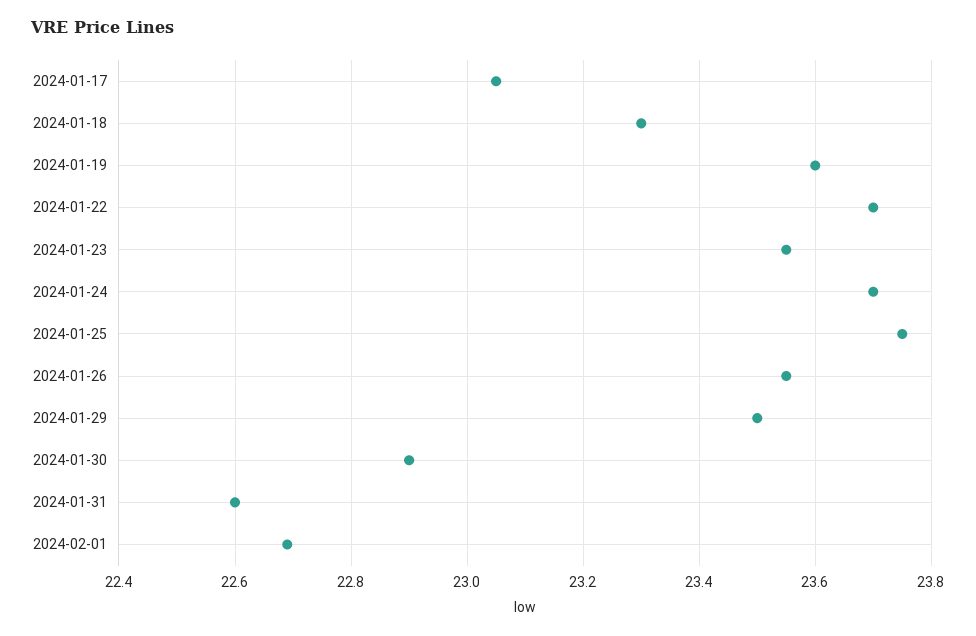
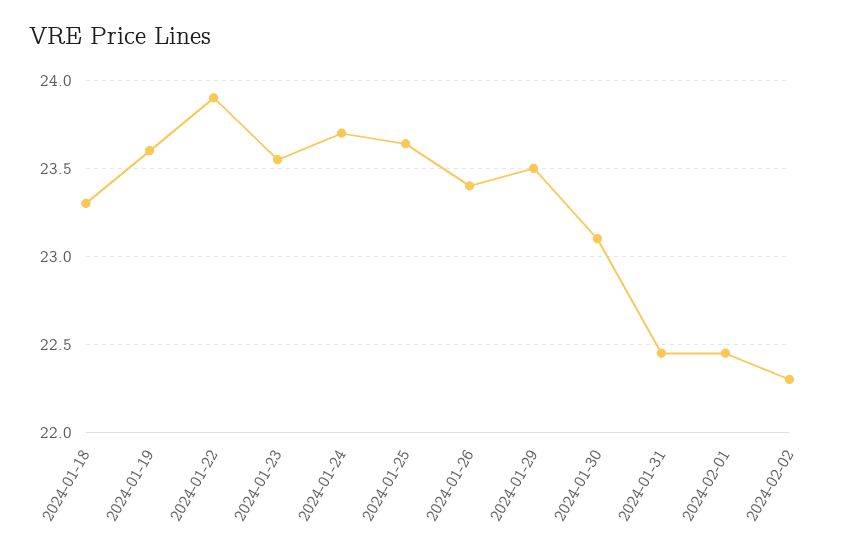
2024-01-17: 23.05 -> none
2024-01-22: 23.7 -> 23.9
2024-01-25: 23.75 -> 23.65
2024-01-26: 23.55 -> 23.4
2024-01-30: 22.9 -> 23.1
2024-01-31: 22.6 -> 22.45
2024-02-01: 22.7 -> 22.45
2024-02-02: none -> 22.3

